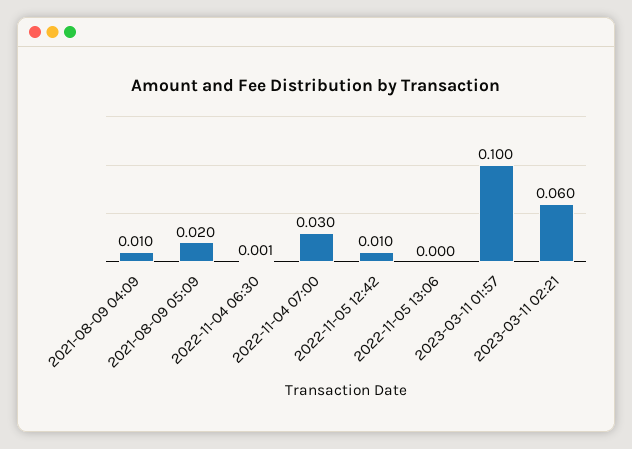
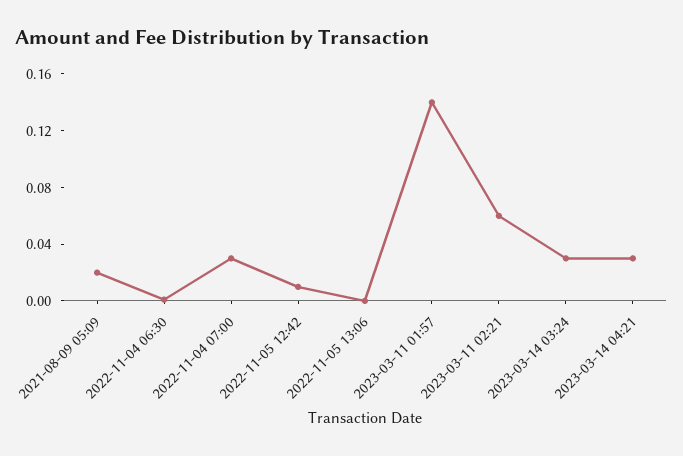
2021-08-09 04:09: 0.01 -> none
2023-03-11 01:57: 0.1 -> 0.14
2023-03-14 03:24: none -> 0.03
2023-03-14 04:21: none -> 0.03

